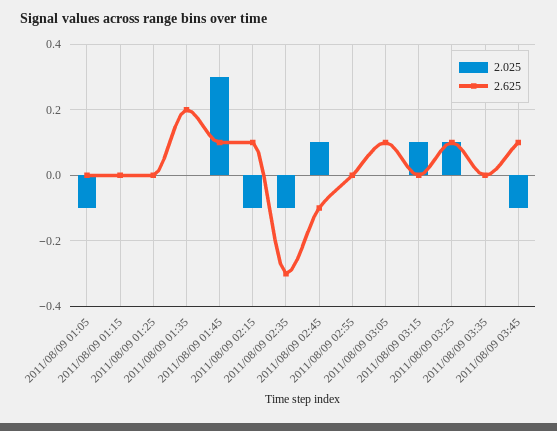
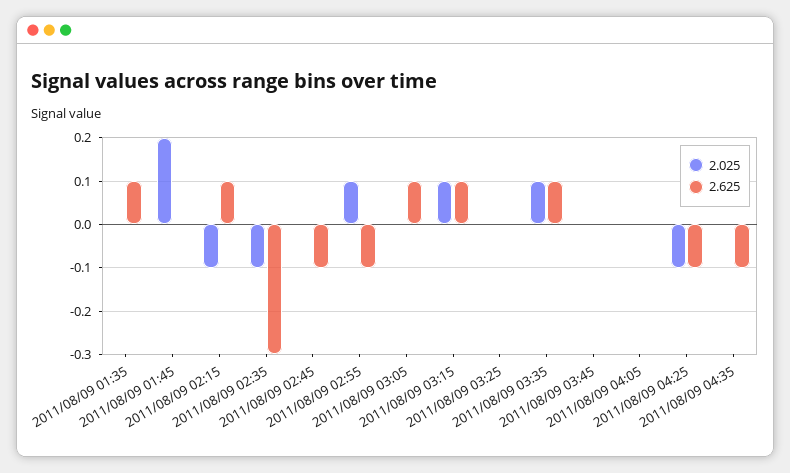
2.025, 2011/08/09 01:05: -0.1 -> none
2.625, 2011/08/09 01:05: 0 -> none
2.025, 2011/08/09 01:15: 0 -> none
2.625, 2011/08/09 01:15: 0 -> none
2.025, 2011/08/09 01:25: 0 -> none
2.625, 2011/08/09 01:25: 0 -> none
2.625, 2011/08/09 01:35: 0.2 -> 0.1
2.025, 2011/08/09 01:45: 0.3 -> 0.2
2.625, 2011/08/09 01:45: 0.1 -> 0
2.025, 2011/08/09 02:45: 0.1 -> 0
2.025, 2011/08/09 02:55: 0 -> 0.1
2.625, 2011/08/09 02:55: 0 -> -0.1
2.625, 2011/08/09 03:15: 0 -> 0.1
2.025, 2011/08/09 03:25: 0.1 -> 0
2.625, 2011/08/09 03:25: 0.1 -> 0
2.025, 2011/08/09 03:35: 0 -> 0.1
2.625, 2011/08/09 03:35: 0 -> 0.1
2.025, 2011/08/09 03:45: -0.1 -> 0
2.625, 2011/08/09 03:45: 0.1 -> 0
2.025, 2011/08/09 04:05: none -> 0
2.625, 2011/08/09 04:05: none -> 0
2.025, 2011/08/09 04:25: none -> -0.1
2.625, 2011/08/09 04:25: none -> -0.1
2.025, 2011/08/09 04:35: none -> 0
2.625, 2011/08/09 04:35: none -> -0.1

